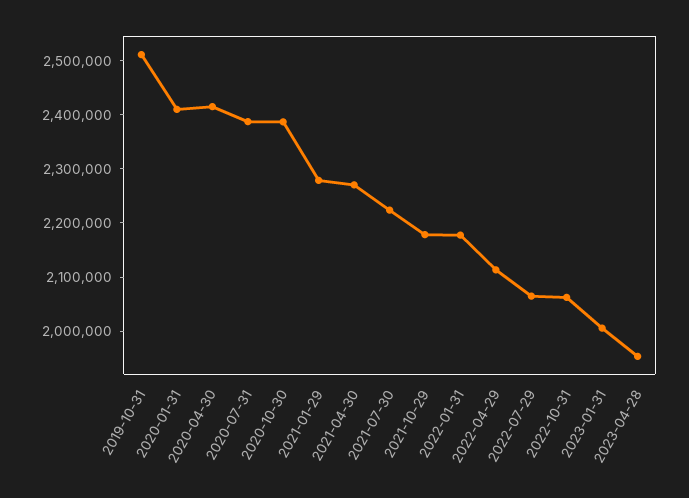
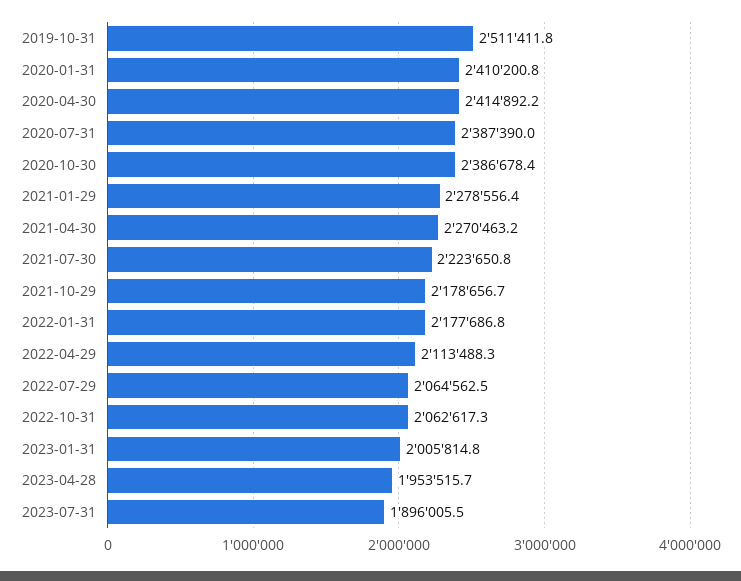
2023-07-31: none -> 1896005.5

